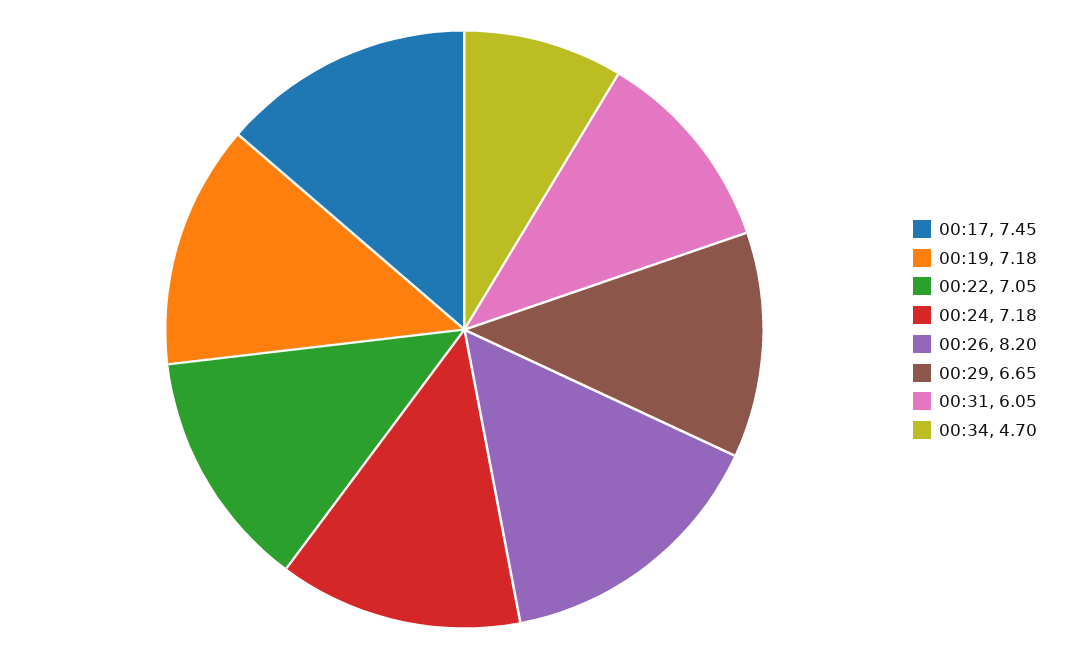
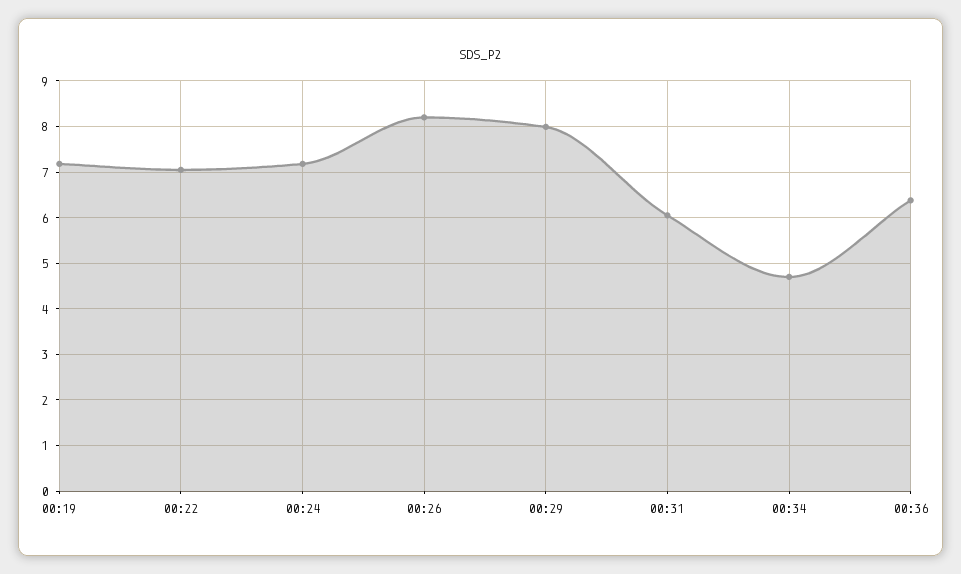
00:17: 7.45 -> none
00:29: 6.65 -> 8
00:36: none -> 6.4

